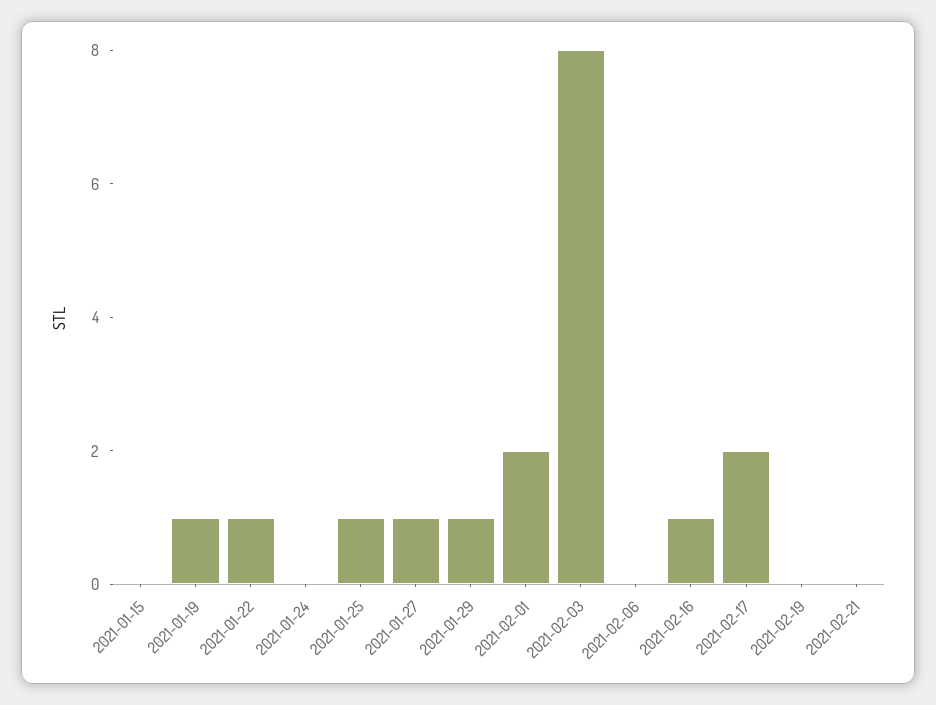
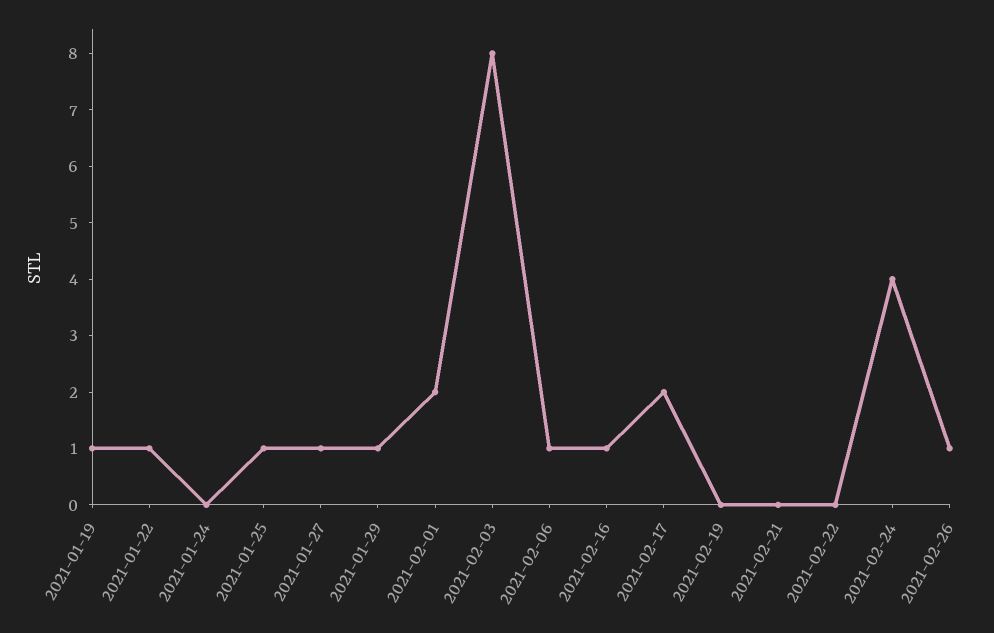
2021-01-15: 0 -> none
2021-02-06: 0 -> 1
2021-02-22: none -> 0
2021-02-24: none -> 4
2021-02-26: none -> 1

